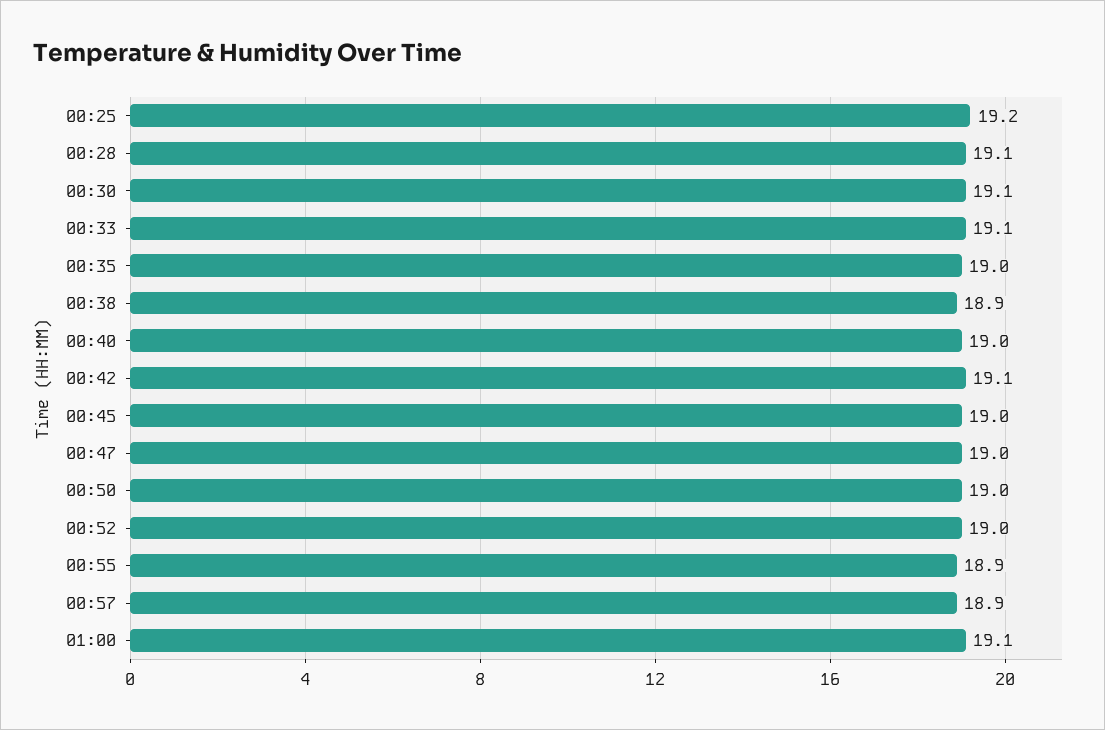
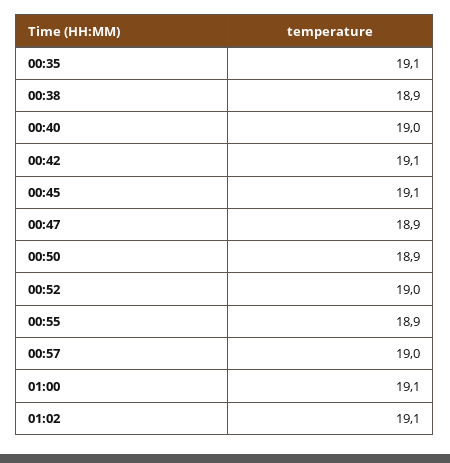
00:25: 19.2 -> none
00:28: 19.1 -> none
00:30: 19.1 -> none
00:33: 19.1 -> none
00:35: 19 -> 19.1
00:45: 19 -> 19.1
00:47: 19 -> 18.9
00:50: 19 -> 18.9
00:57: 18.9 -> 19
01:02: none -> 19.1

